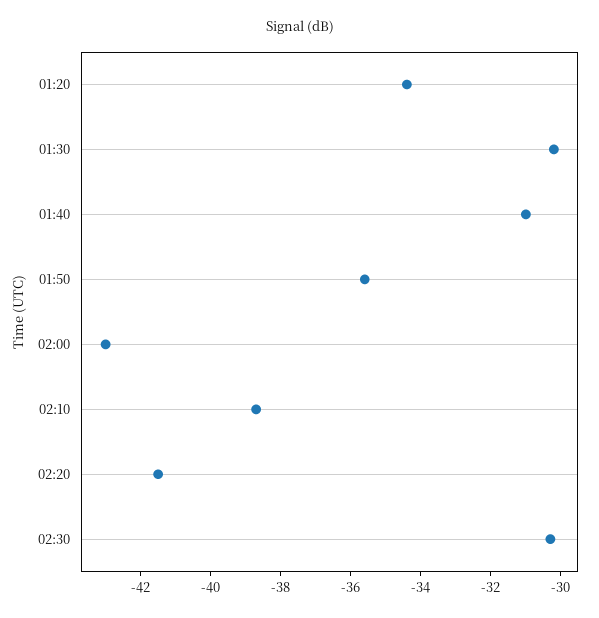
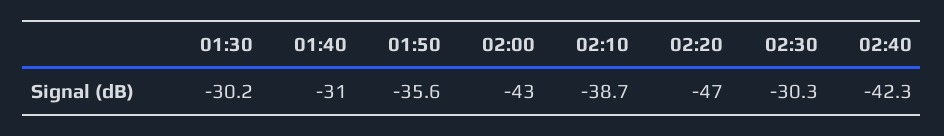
01:20: -34.5 -> none
02:20: -41.5 -> -47
02:40: none -> -42.3

